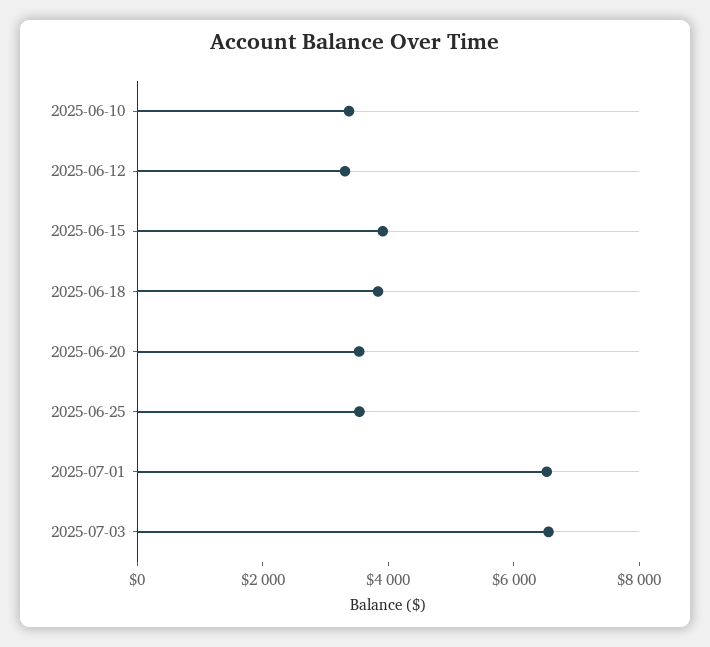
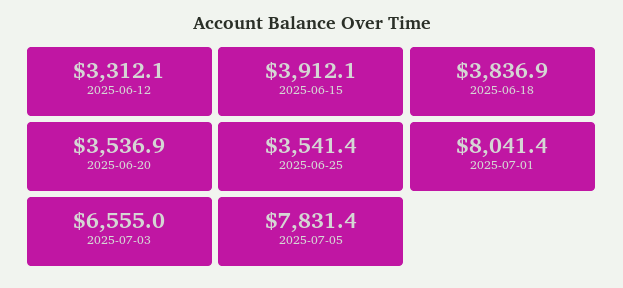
2025-06-10: 3500 -> none
2025-07-01: 6500 -> 8041.4
2025-07-05: none -> 7831.4

